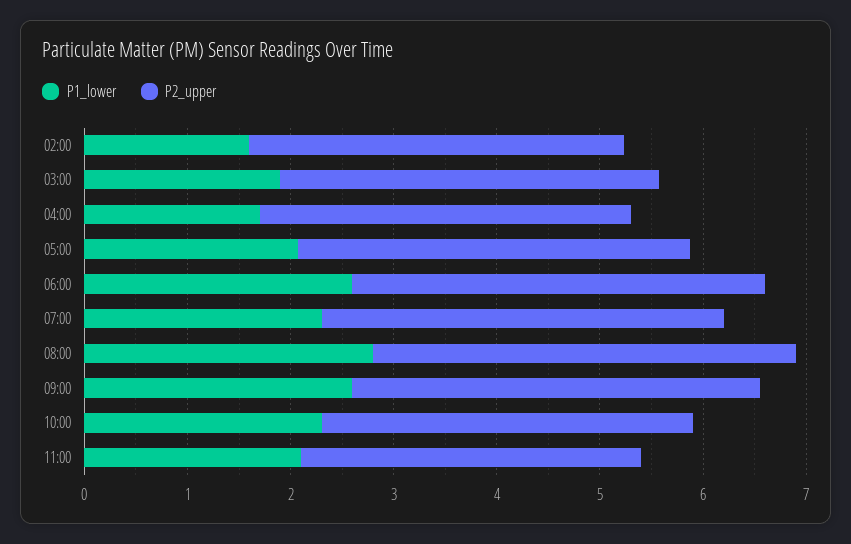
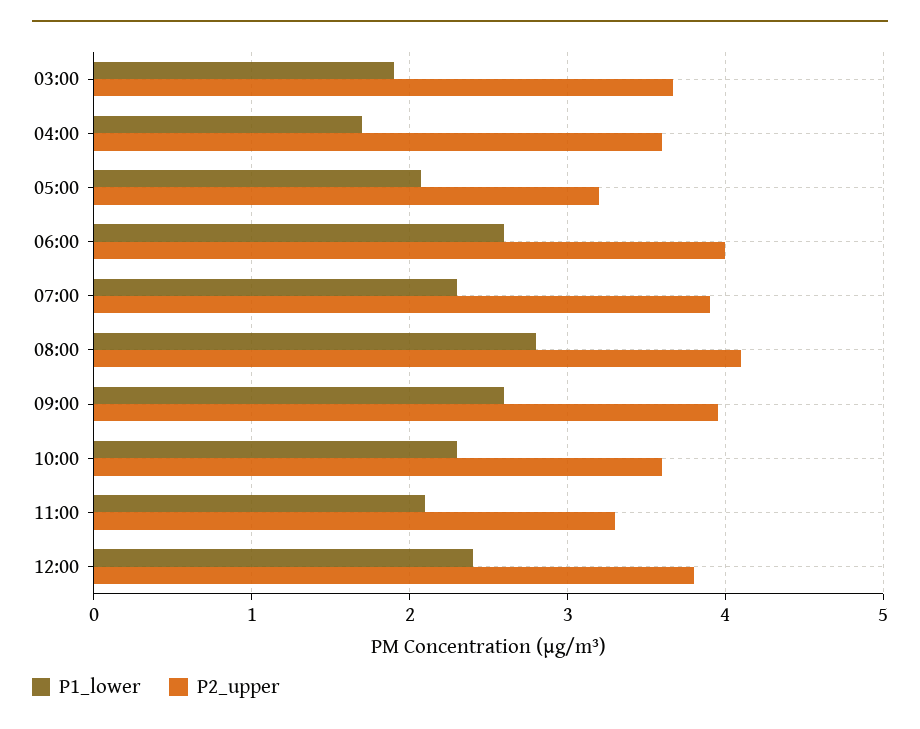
P1_lower, 02:00: 1.6 -> none
P2_upper, 02:00: 3.6 -> none
P2_upper, 05:00: 3.8 -> 3.2
P1_lower, 12:00: none -> 2.4
P2_upper, 12:00: none -> 3.8

